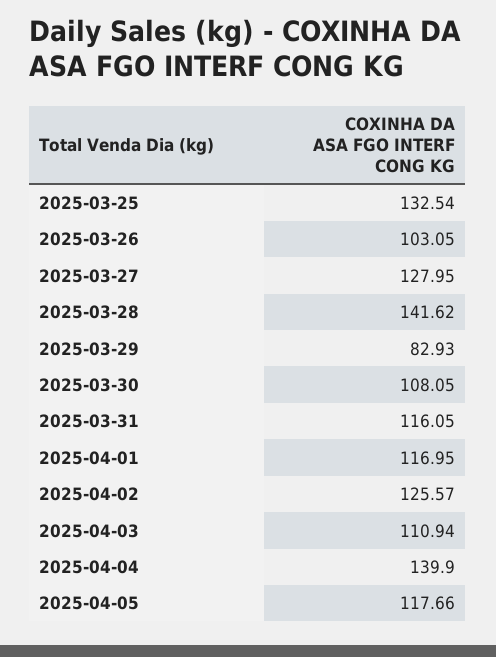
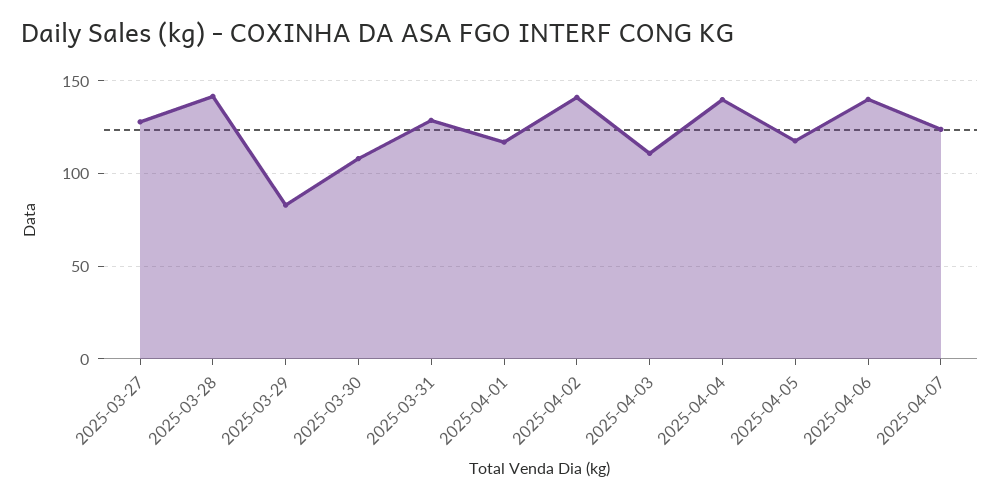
2025-03-25: 132.54 -> none
2025-03-26: 103.05 -> none
2025-03-31: 116.05 -> 130
2025-04-02: 125.57 -> 140
2025-04-06: none -> 140
2025-04-07: none -> 125

